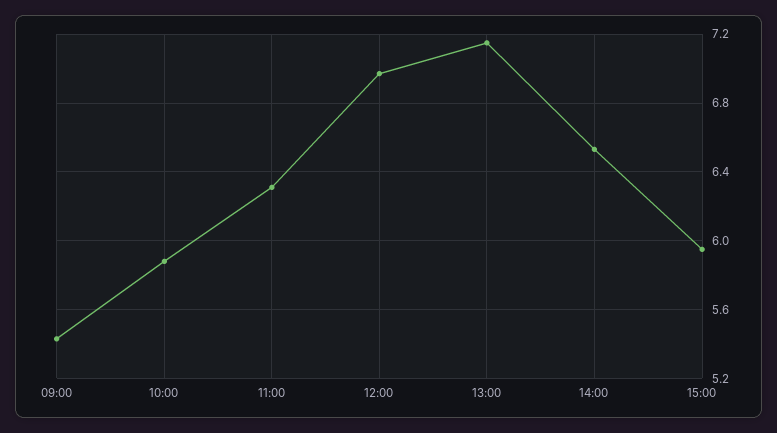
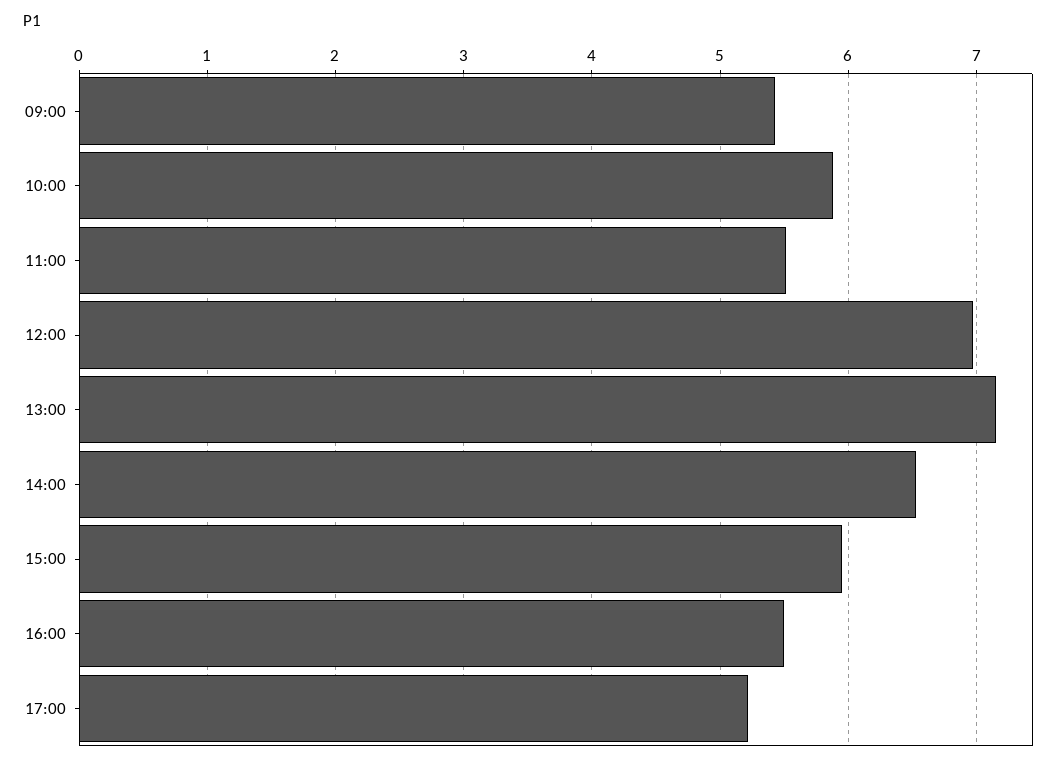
11:00: 6.3 -> 5.5
16:00: none -> 5.5
17:00: none -> 5.2

